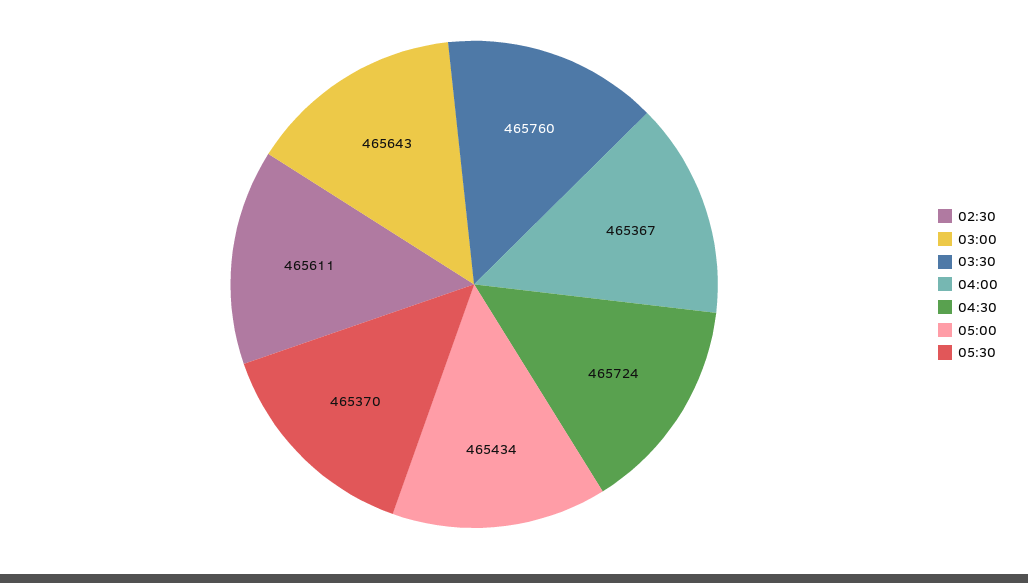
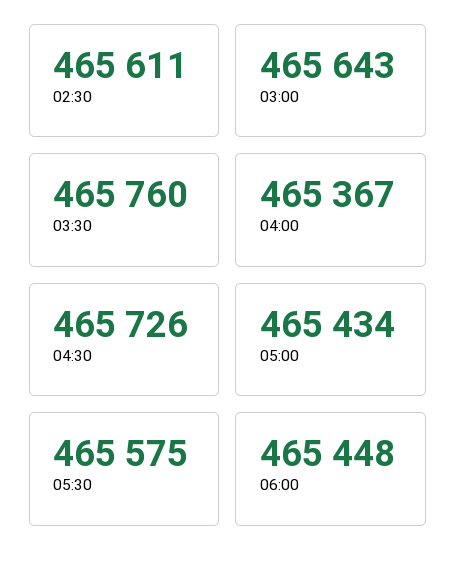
04:30: 465724 -> 465726
05:30: 465370 -> 465575
06:00: none -> 465448

